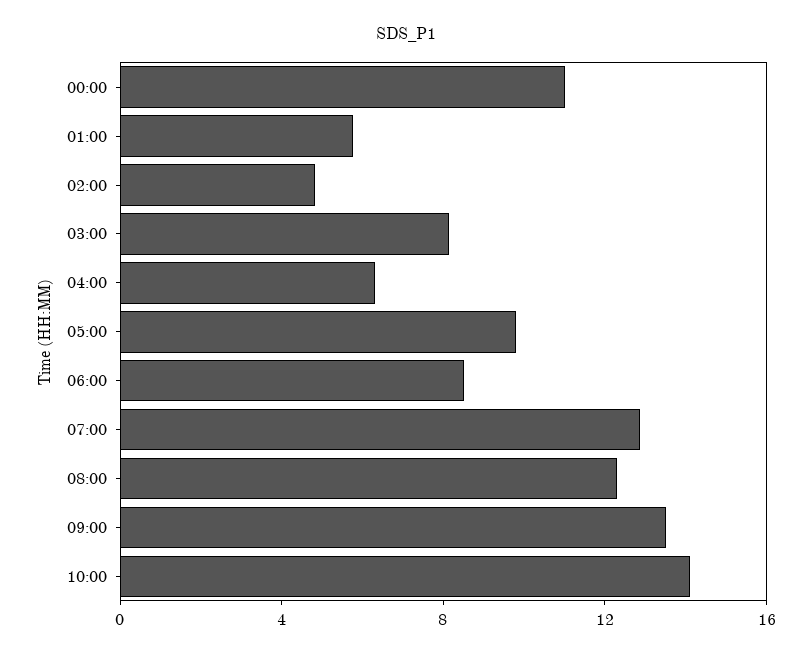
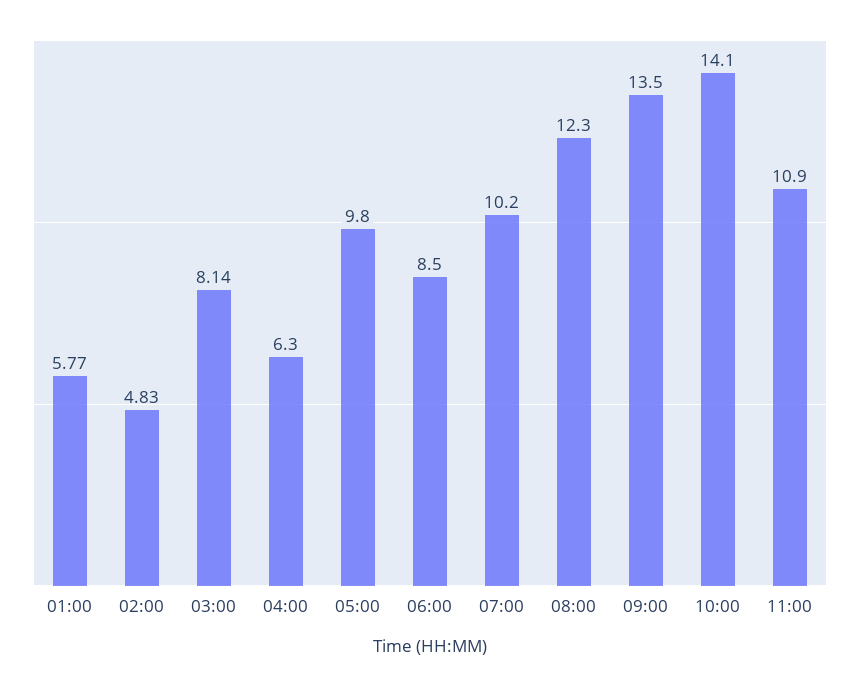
00:00: 11 -> none
07:00: 13 -> 10.2
11:00: none -> 10.9

